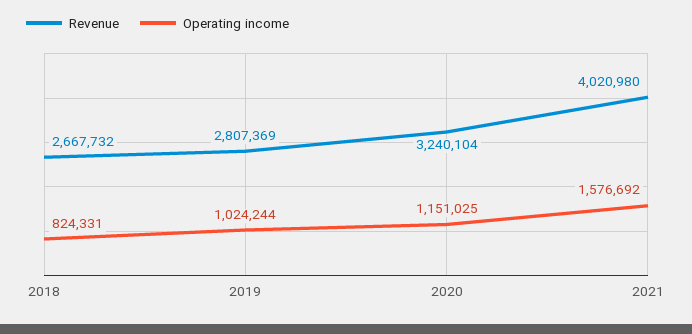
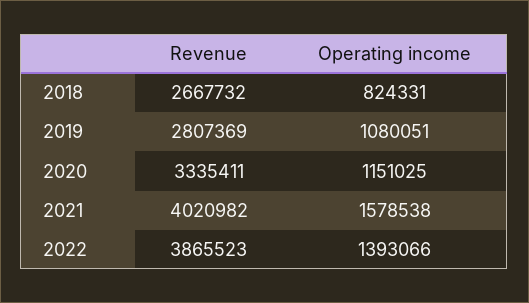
Operating income, 2019: 1024244 -> 1080051
Revenue, 2020: 3240104 -> 3335411
Revenue, 2021: 4020980 -> 4020982
Operating income, 2021: 1576692 -> 1578538
Revenue, 2022: none -> 3865523
Operating income, 2022: none -> 1393066

